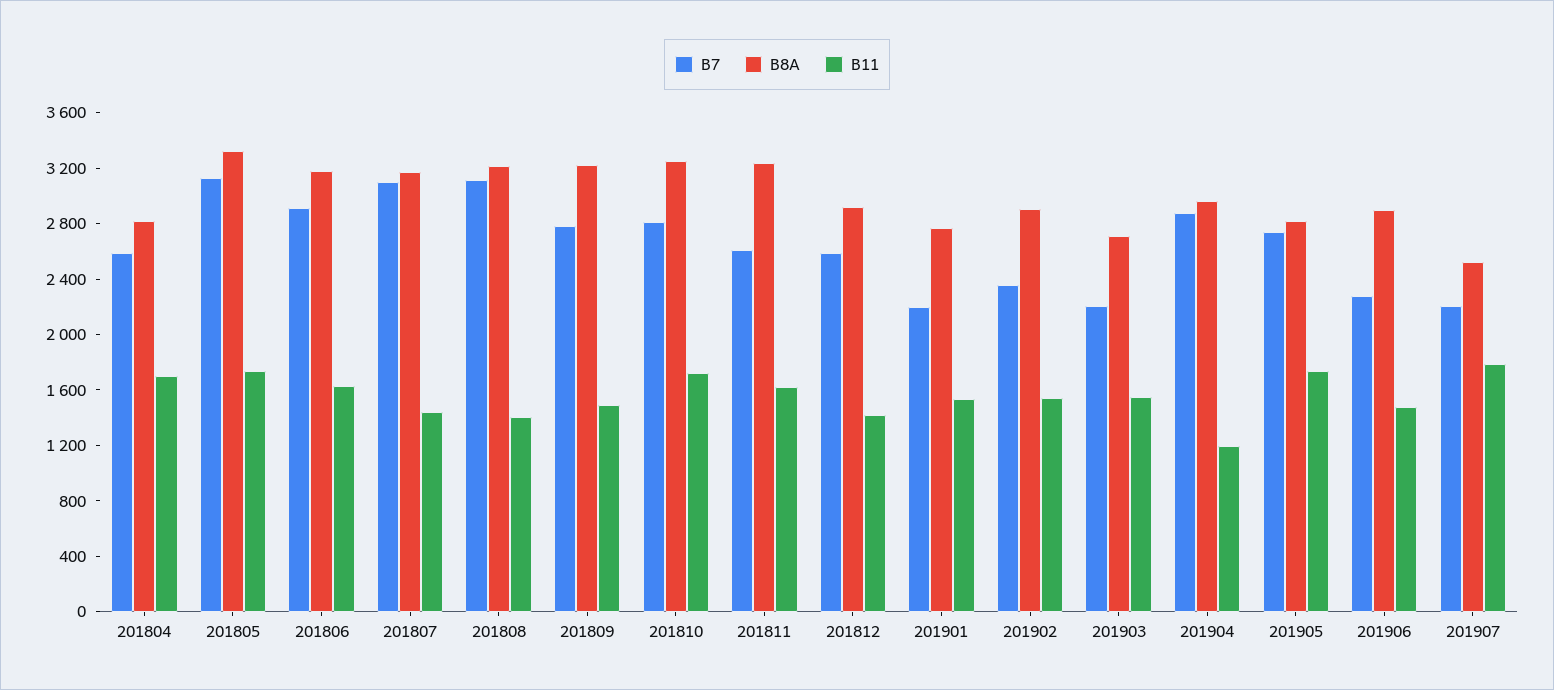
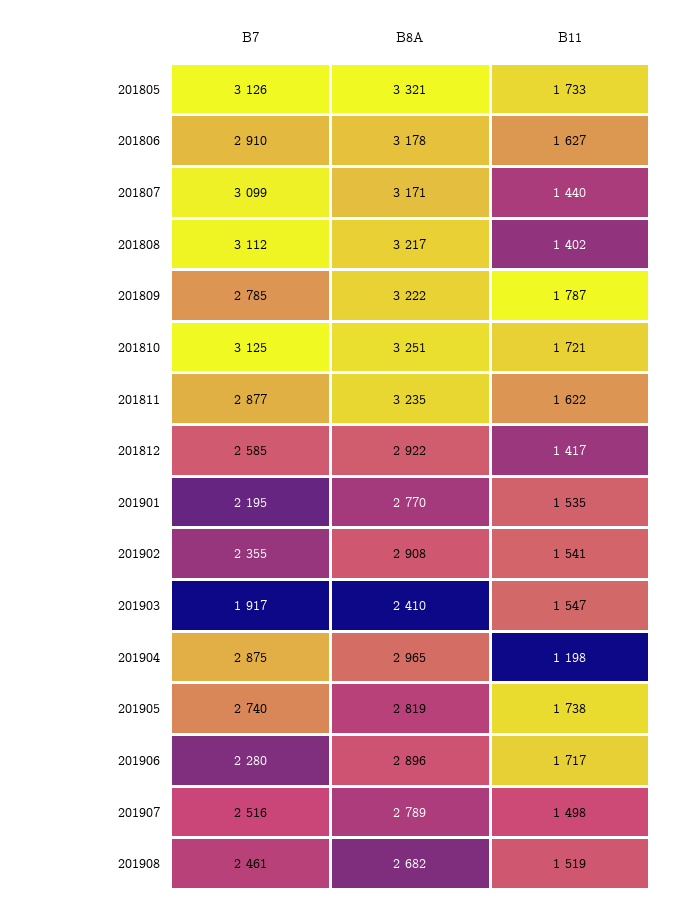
B7, 201804: 2600 -> none
B8A, 201804: 2800 -> none
B11, 201804: 1700 -> none
B11, 201809: 1500 -> 1787
B7, 201810: 2800 -> 3125
B7, 201811: 2600 -> 2877
B7, 201903: 2200 -> 1917
B8A, 201903: 2700 -> 2410
B11, 201906: 1500 -> 1717
B7, 201907: 2200 -> 2516
B8A, 201907: 2500 -> 2789
B11, 201907: 1800 -> 1498
B7, 201908: none -> 2461
B8A, 201908: none -> 2682
B11, 201908: none -> 1519

